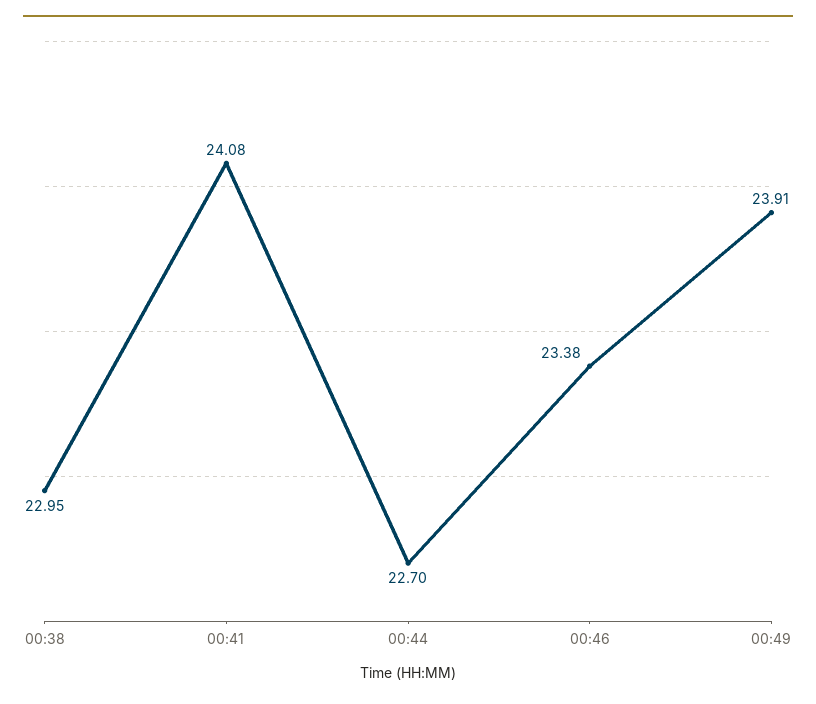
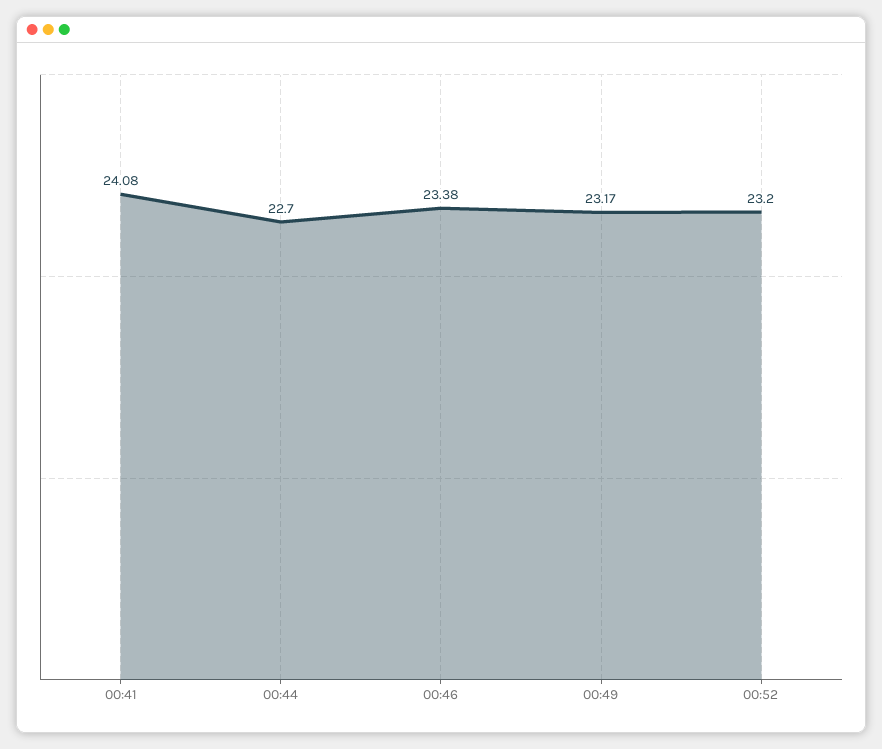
00:38: 22.95 -> none
00:49: 23.91 -> 23.17
00:52: none -> 23.2

